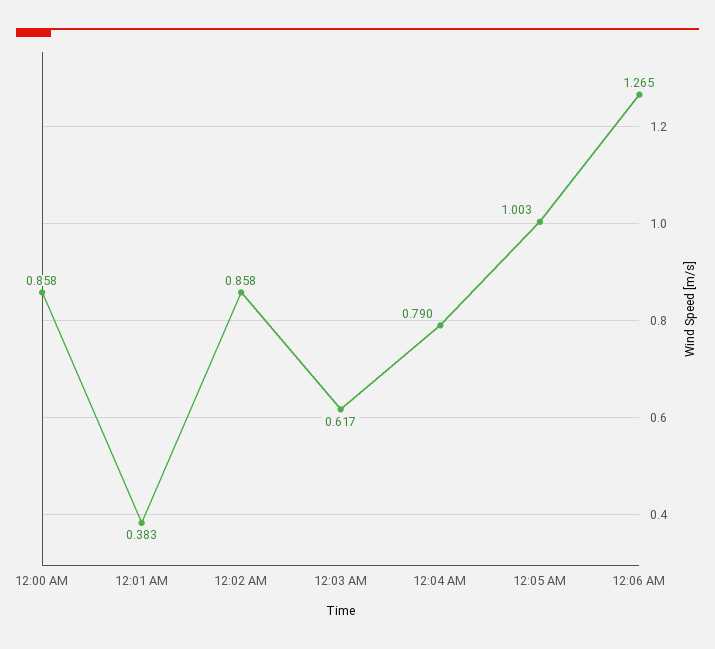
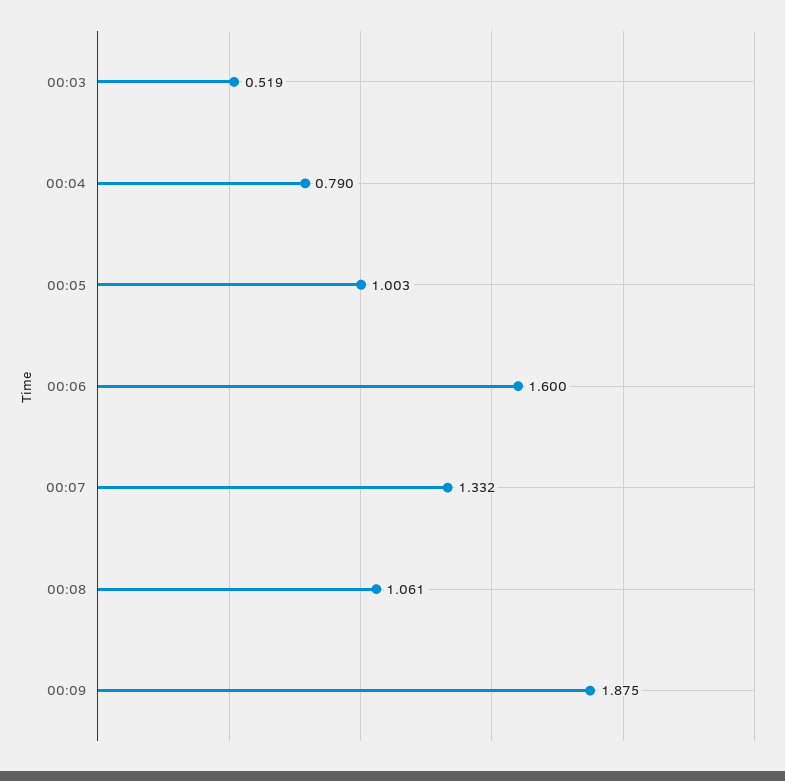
12:00 AM: 0.858 -> none
12:01 AM: 0.383 -> none
12:02 AM: 0.858 -> none
12:03 AM: 0.617 -> 0.519
12:06 AM: 1.265 -> 1.6
00:07: none -> 1.332
00:08: none -> 1.061
00:09: none -> 1.875

